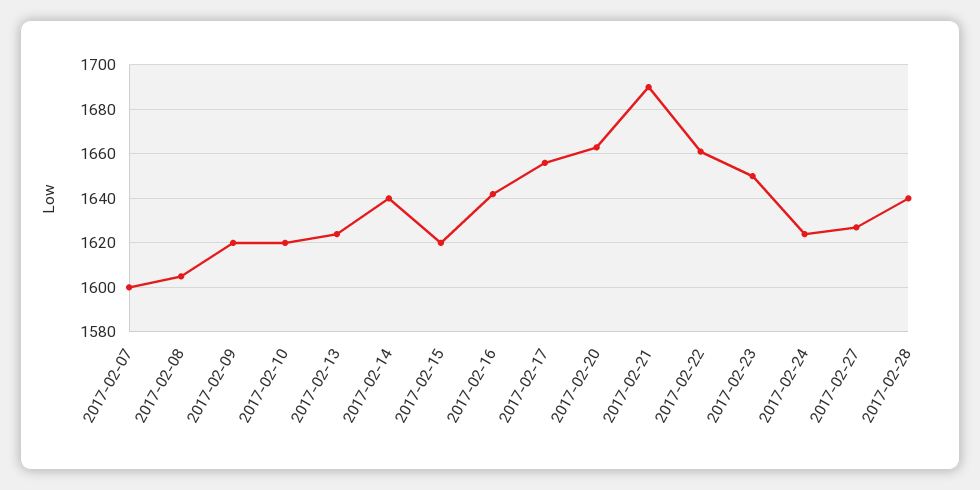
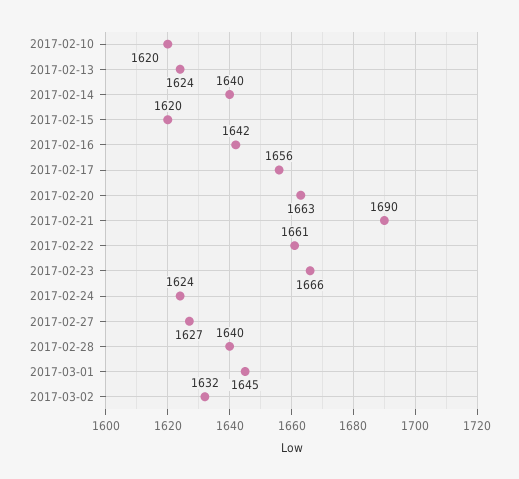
2017-02-07: 1600 -> none
2017-02-08: 1605 -> none
2017-02-09: 1620 -> none
2017-02-23: 1650 -> 1666
2017-03-01: none -> 1645
2017-03-02: none -> 1632

